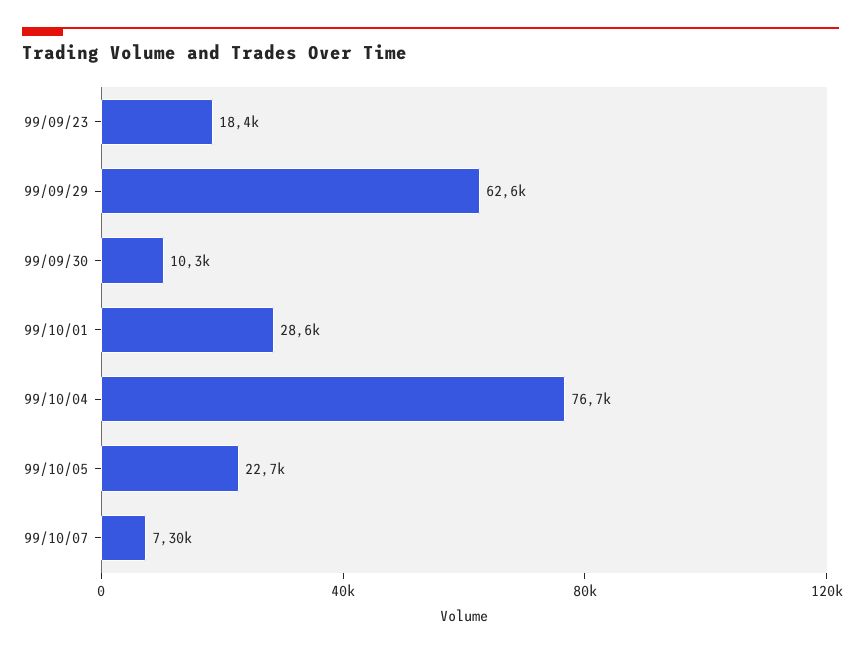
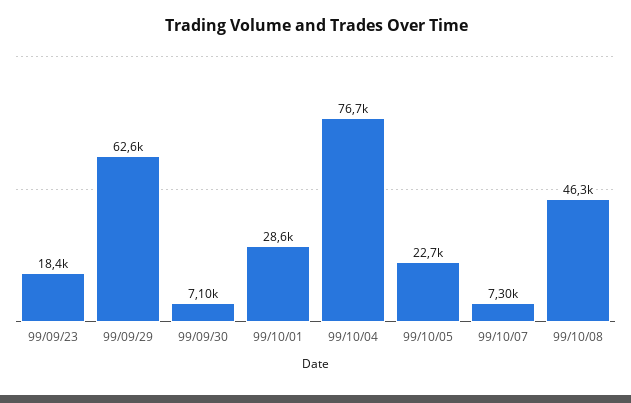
99/09/30: 10300 -> 7100
99/10/08: none -> 46300

